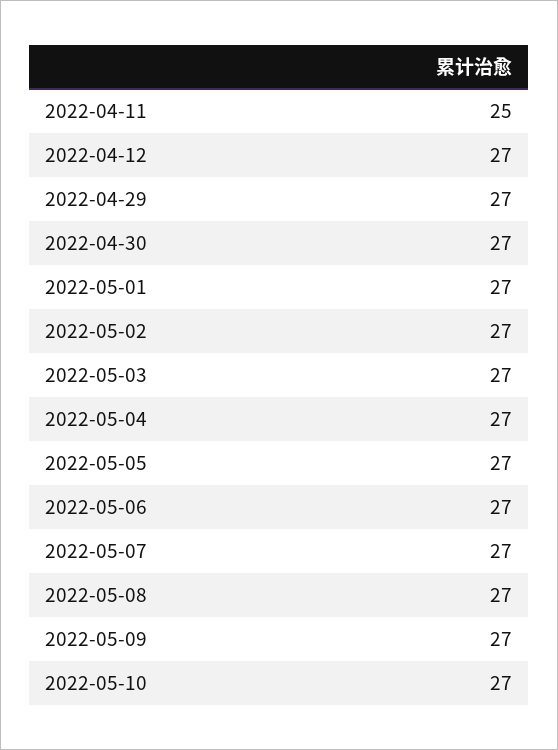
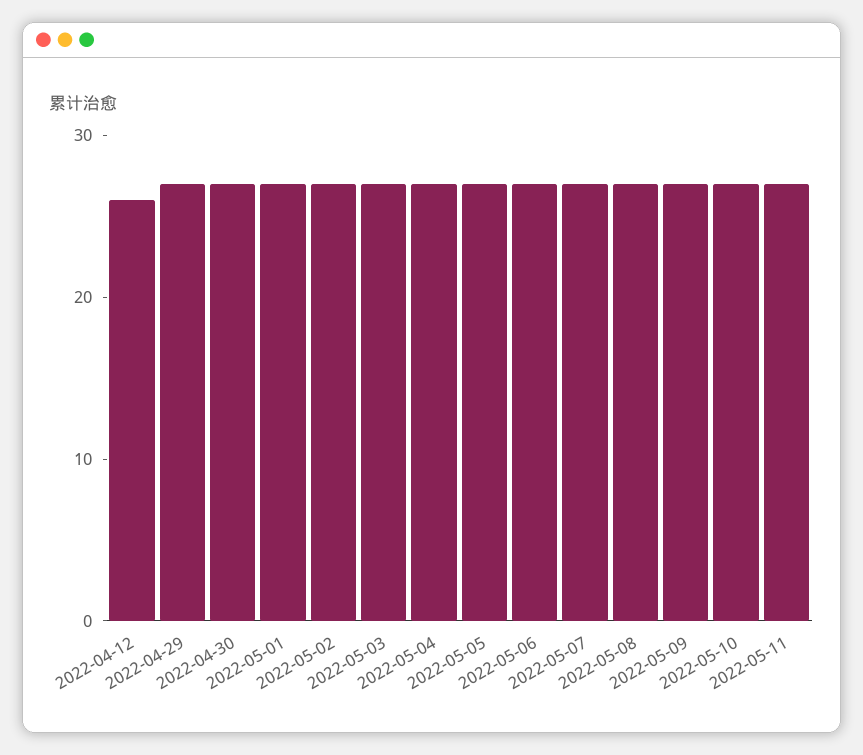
2022-04-11: 25 -> none
2022-04-12: 27 -> 26
2022-05-11: none -> 27

